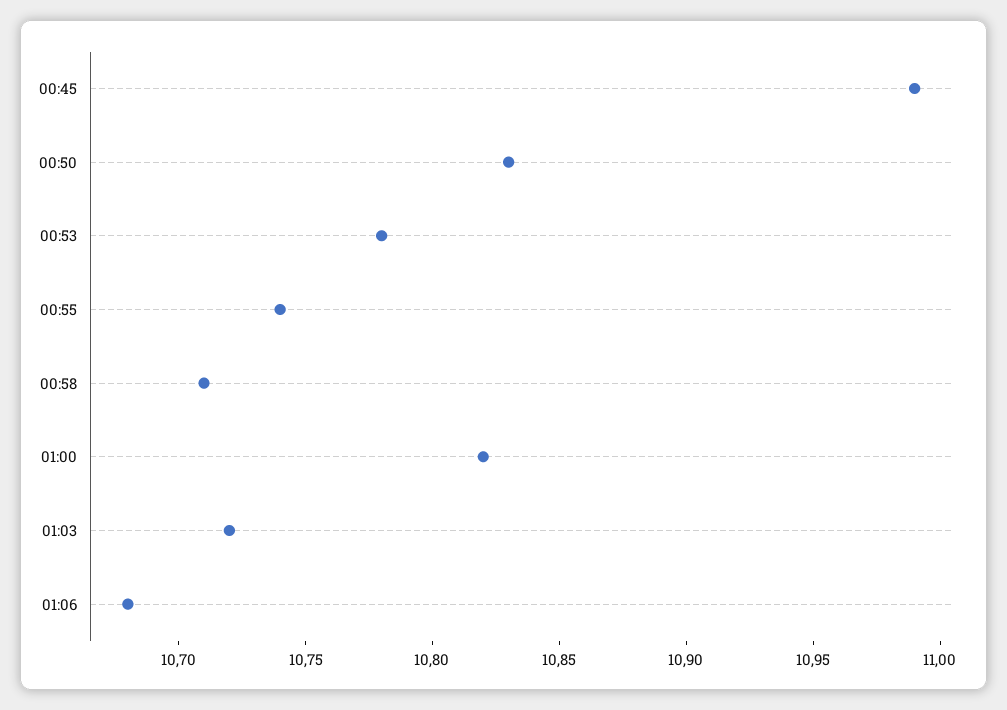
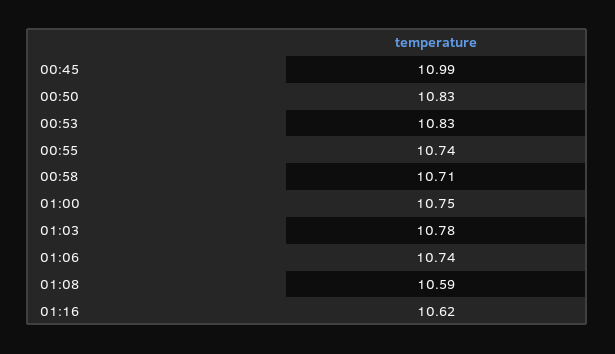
00:53: 10.78 -> 10.83
01:00: 10.82 -> 10.75
01:03: 10.72 -> 10.78
01:06: 10.68 -> 10.74
01:08: none -> 10.59
01:16: none -> 10.62

